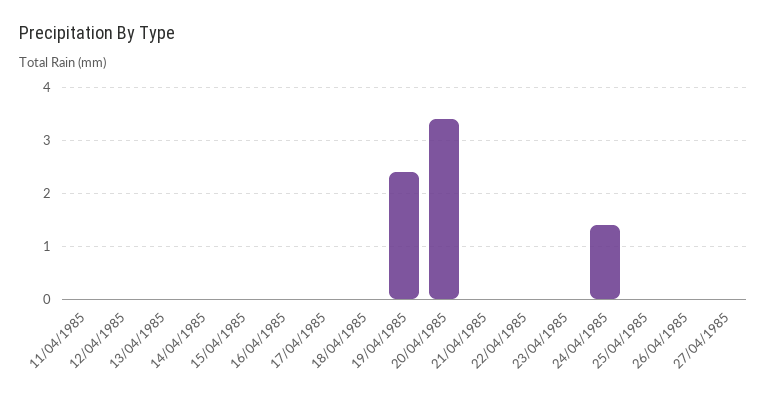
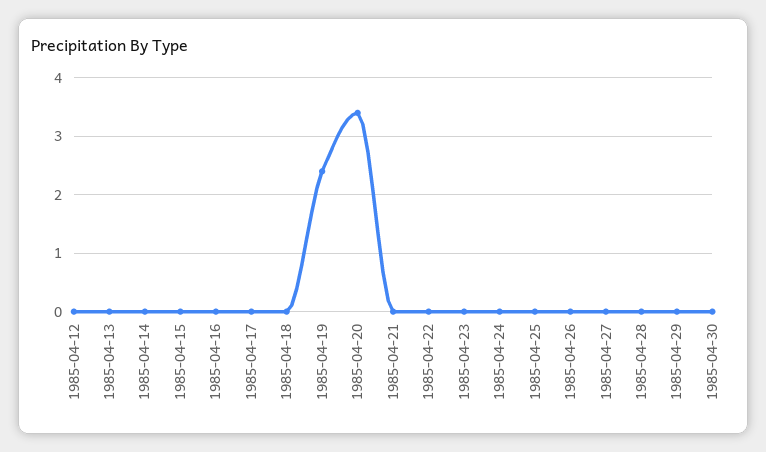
11/04/1985: 0 -> none
24/04/1985: 1.5 -> 0
1985-04-28: none -> 0
1985-04-29: none -> 0
1985-04-30: none -> 0

